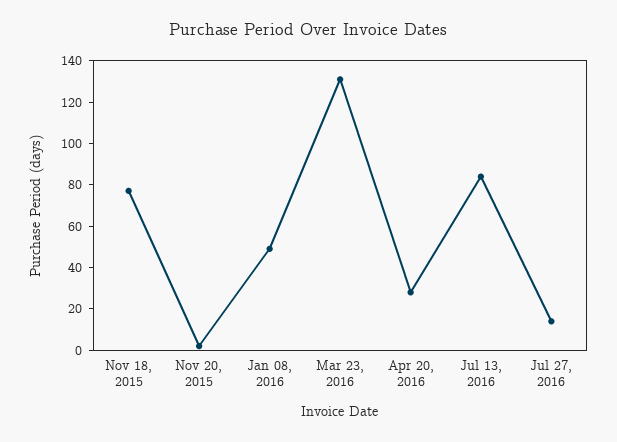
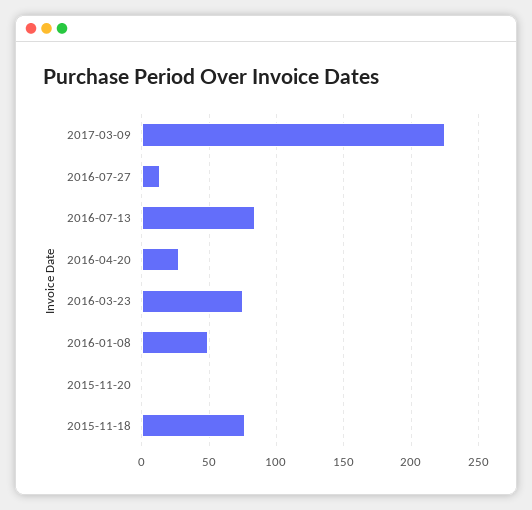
Mar 23, 2016: 130 -> 75
2017-03-09: none -> 225

